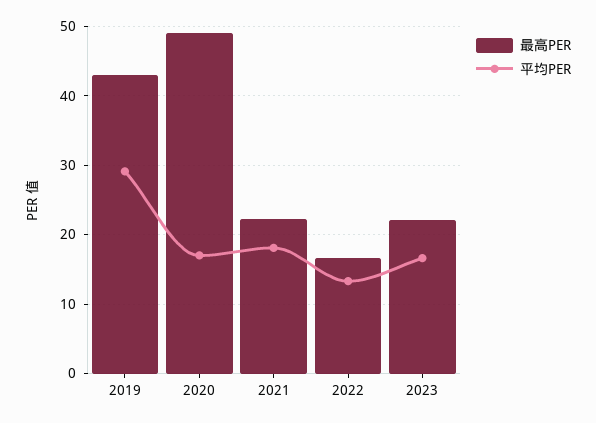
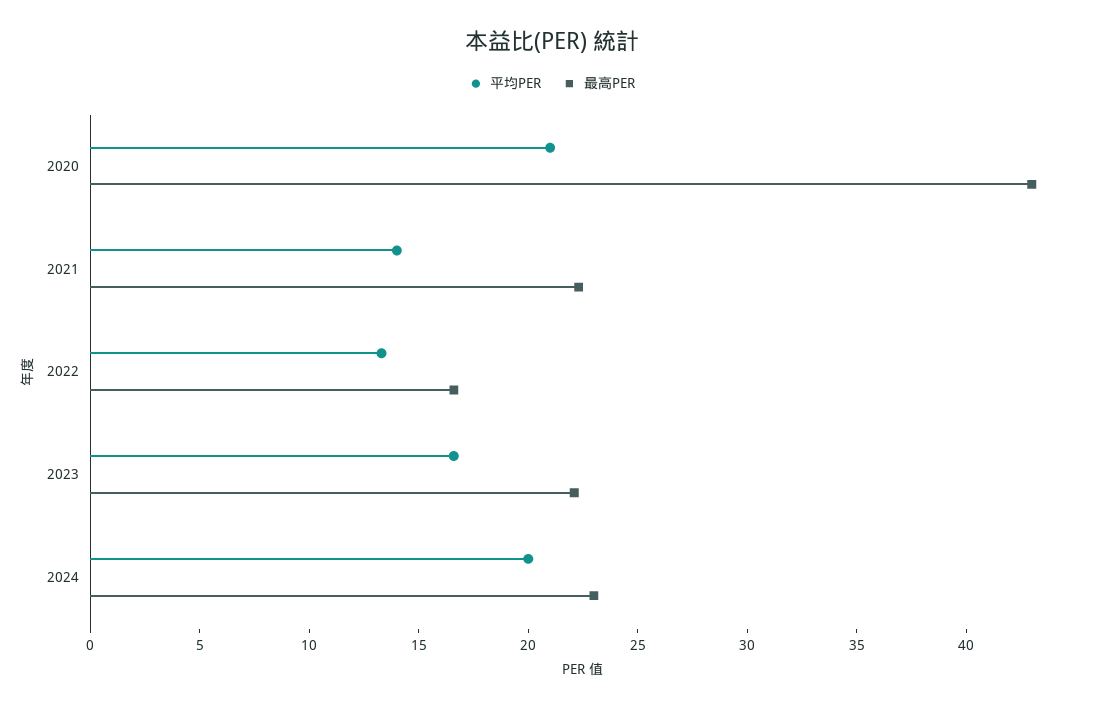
最高PER, 2019: 43 -> none
平均PER, 2019: 29 -> none
最高PER, 2020: 49 -> 43
平均PER, 2020: 17 -> 21
平均PER, 2021: 18 -> 14
平均PER, 2024: none -> 20
最高PER, 2024: none -> 23

